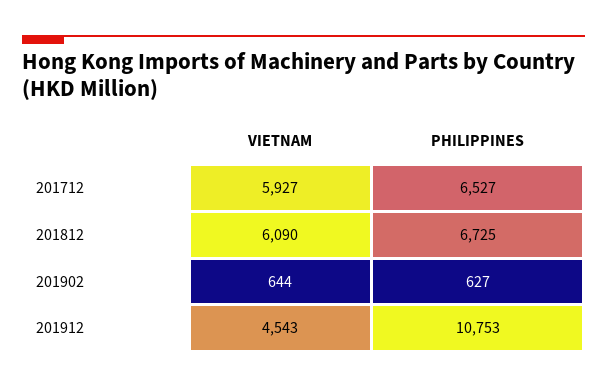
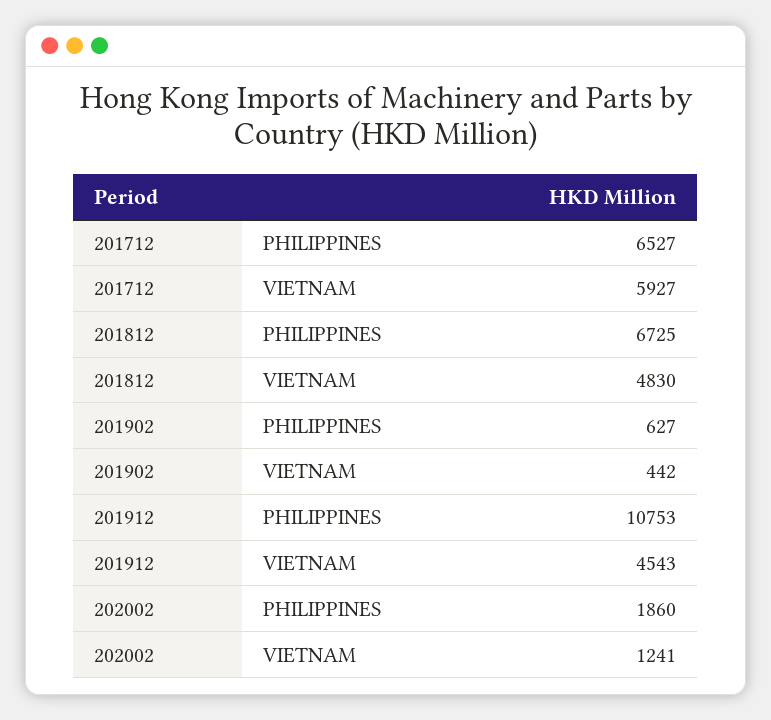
VIETNAM, 201812: 6090 -> 4830
VIETNAM, 201902: 644 -> 442
PHILIPPINES, 202002: none -> 1860
VIETNAM, 202002: none -> 1241

